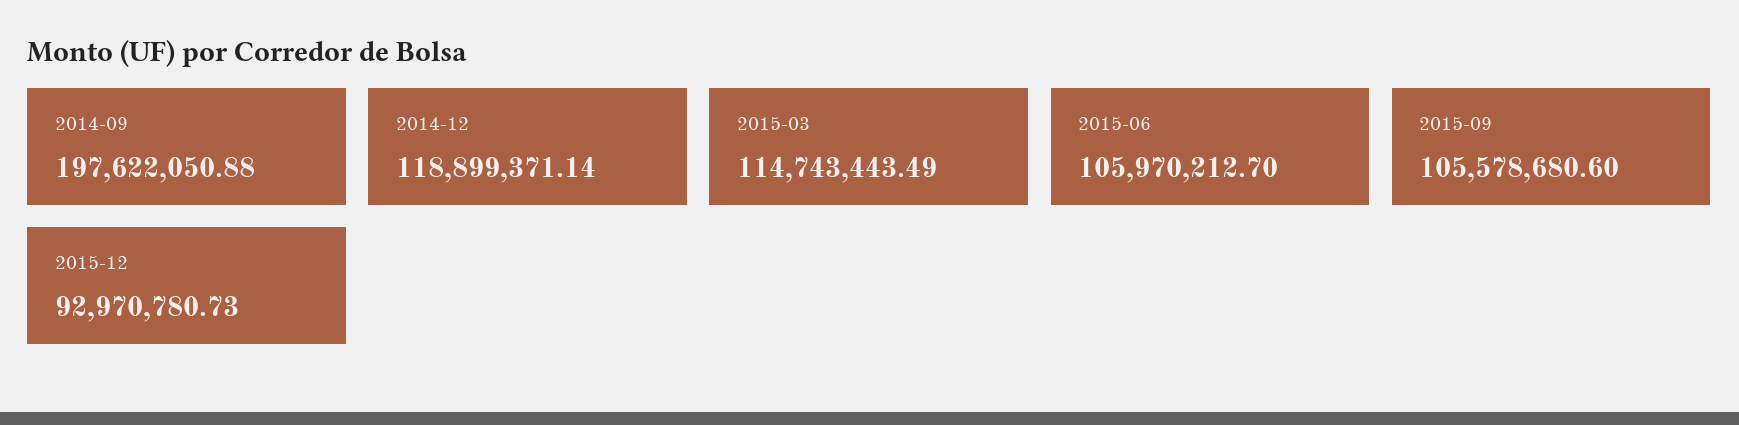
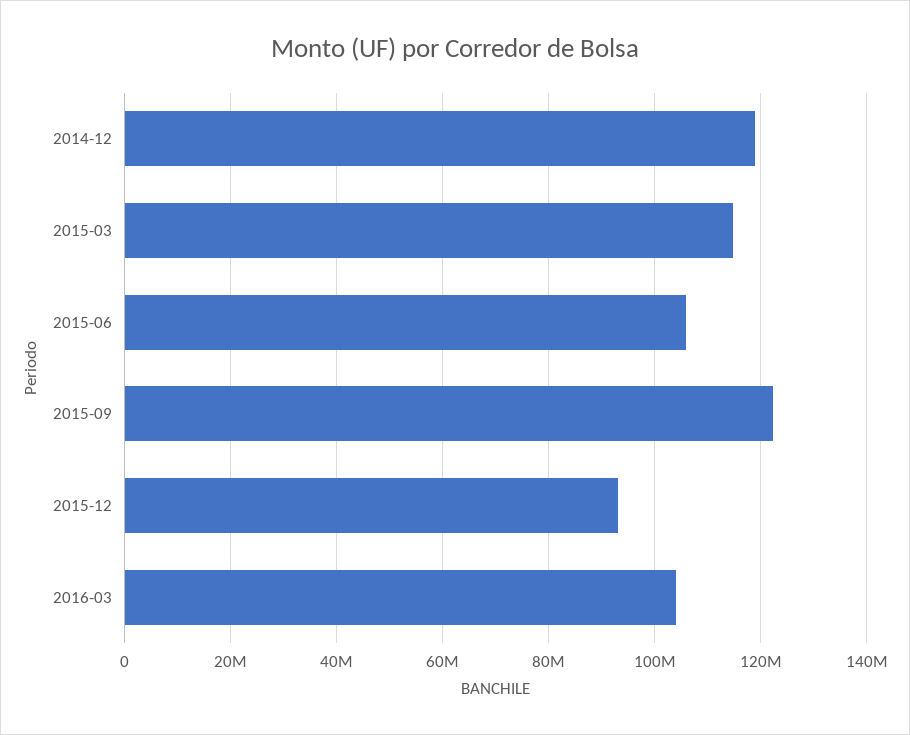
2014-09: 197622050.88 -> none
2015-09: 105578680.6 -> 122000000
2016-03: none -> 104000000

